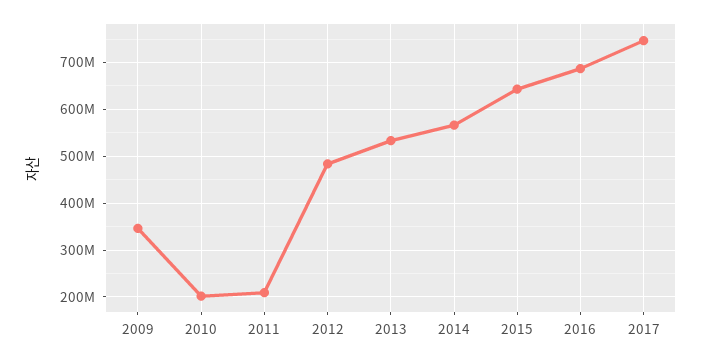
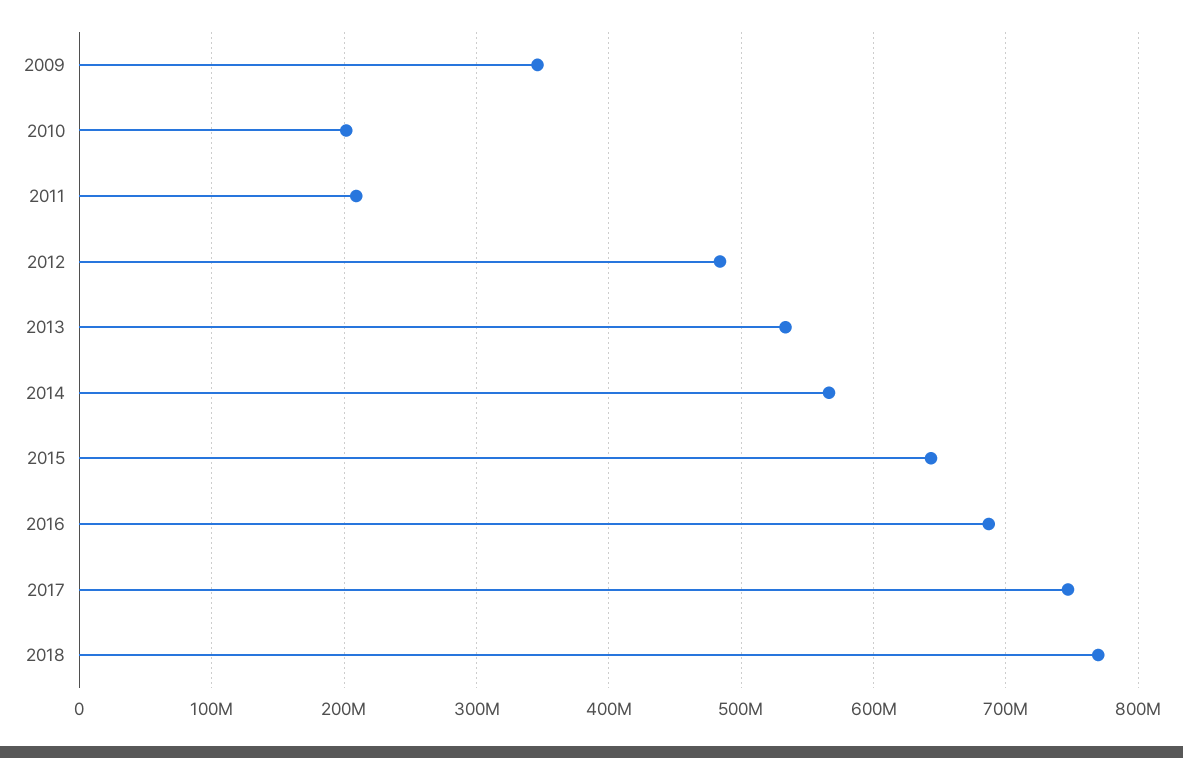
2018: none -> 770000000

